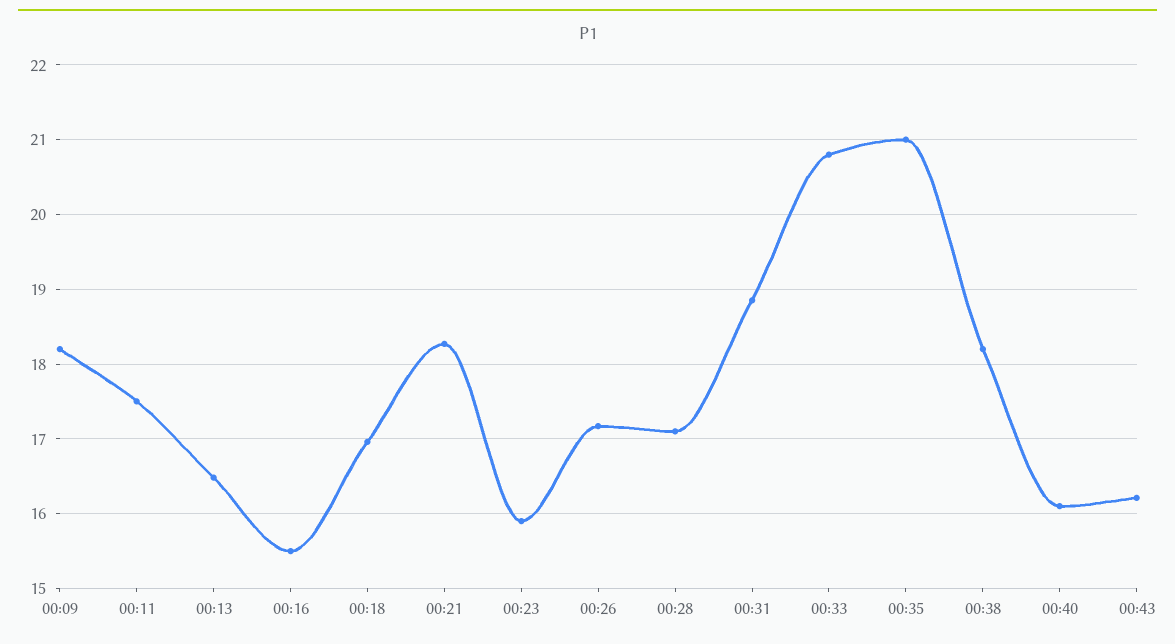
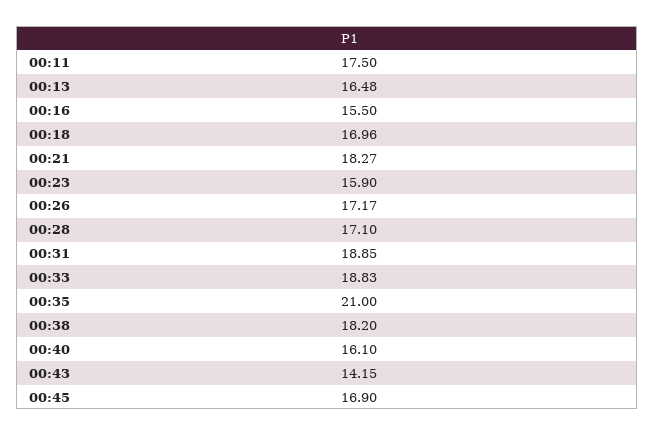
00:09: 18.2 -> none
00:33: 20.8 -> 18.83
00:43: 16.2 -> 14.15
00:45: none -> 16.9

